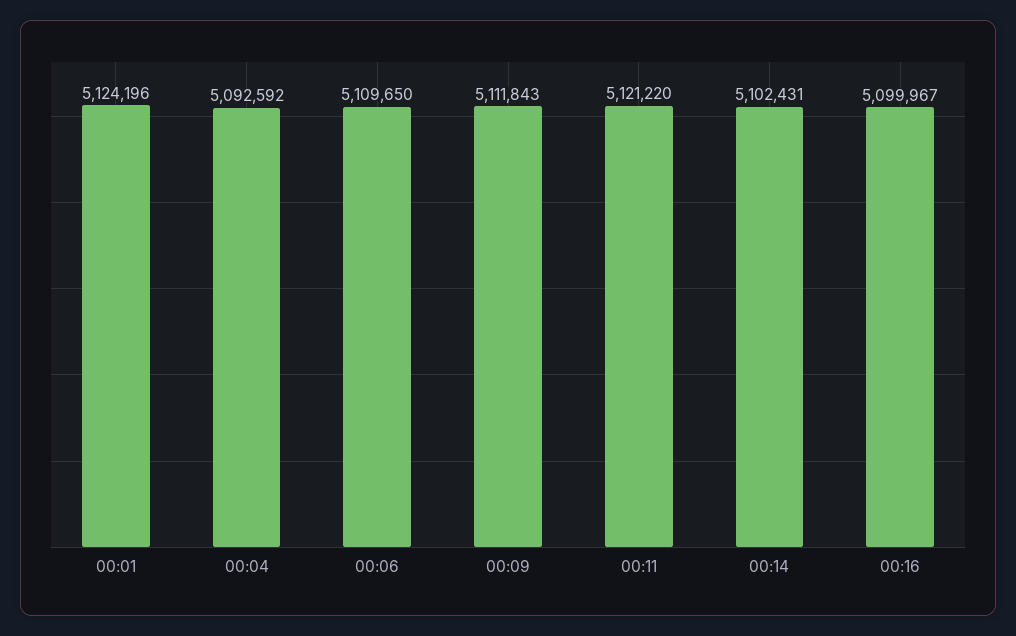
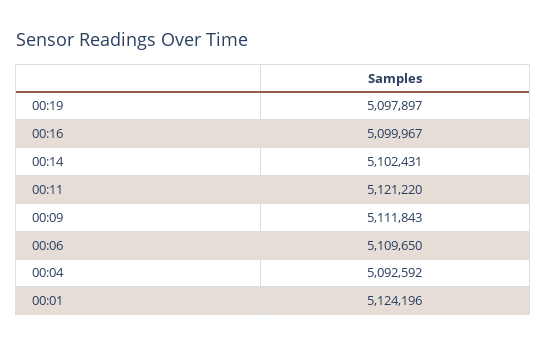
00:19: none -> 5097897

